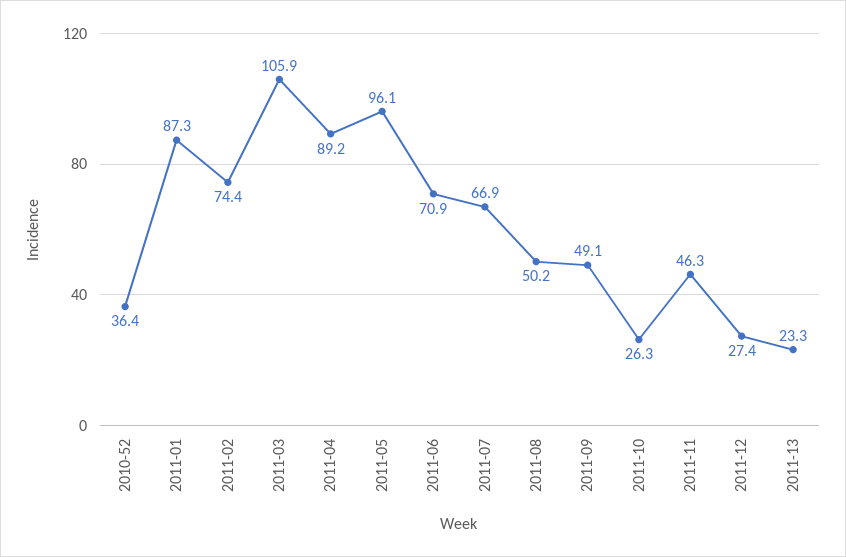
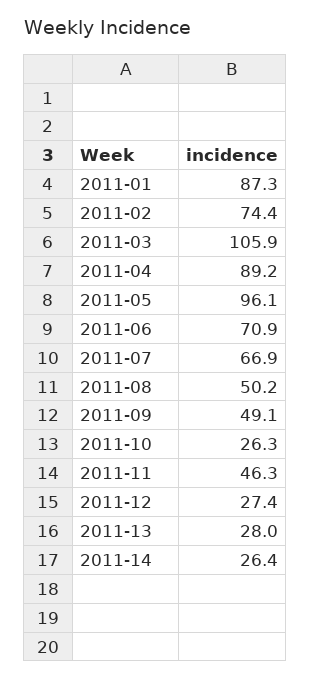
2010-52: 36.4 -> none
2011-13: 23.3 -> 28
2011-14: none -> 26.4

